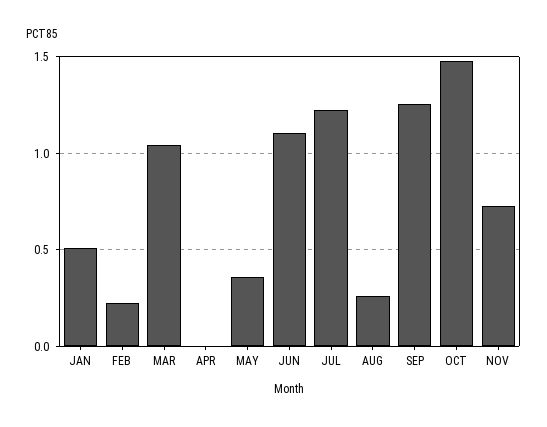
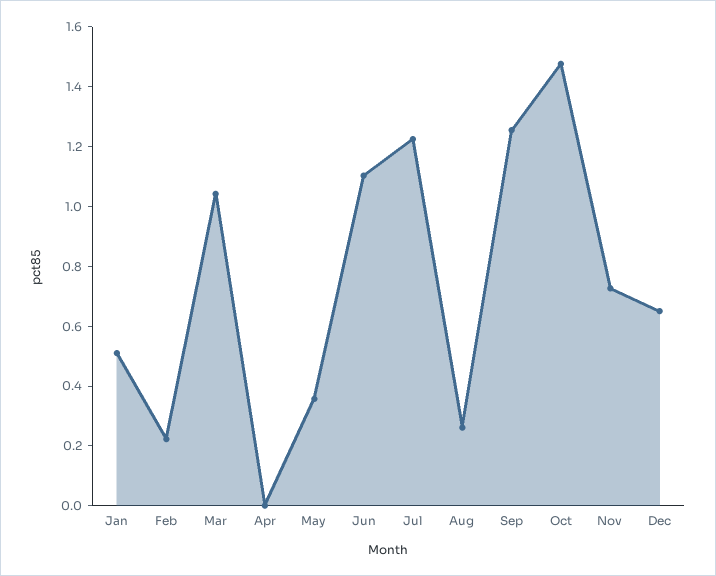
Dec: none -> 0.65

